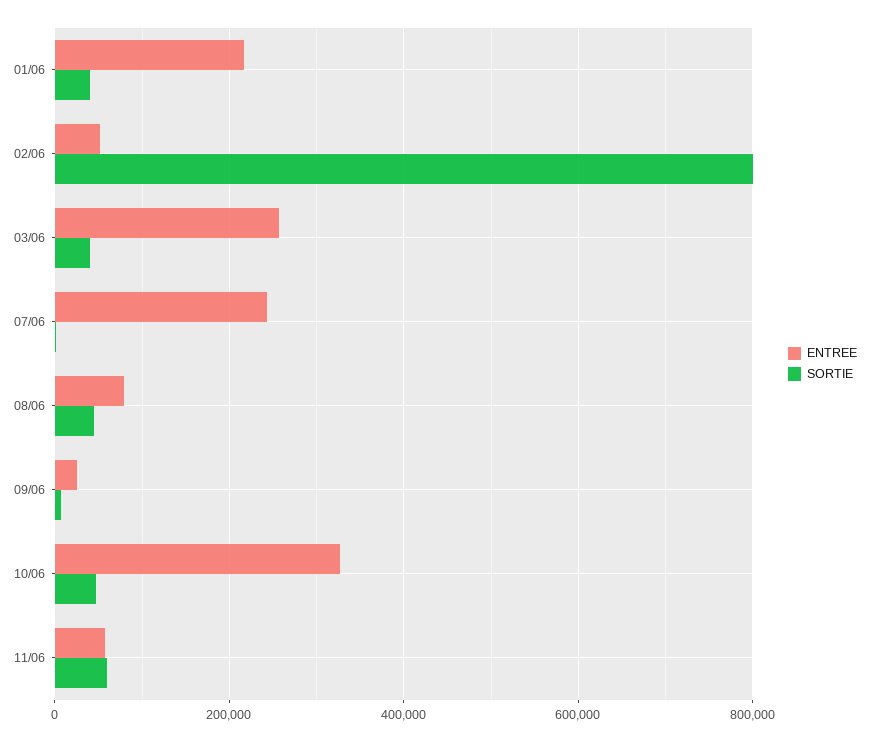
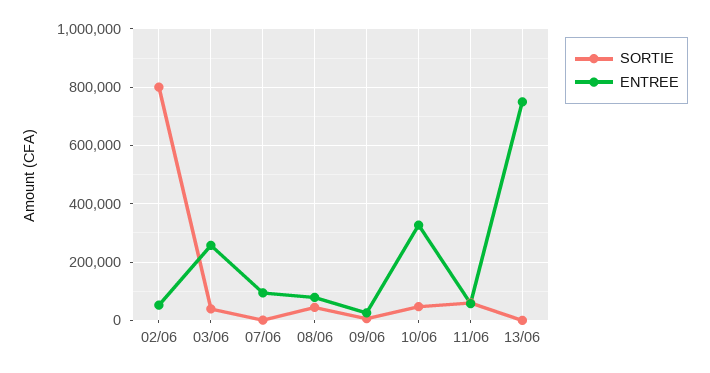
ENTREE, 01/06: 220000 -> none
SORTIE, 01/06: 40000 -> none
ENTREE, 07/06: 240000 -> 100000
SORTIE, 13/06: none -> 0
ENTREE, 13/06: none -> 750000

